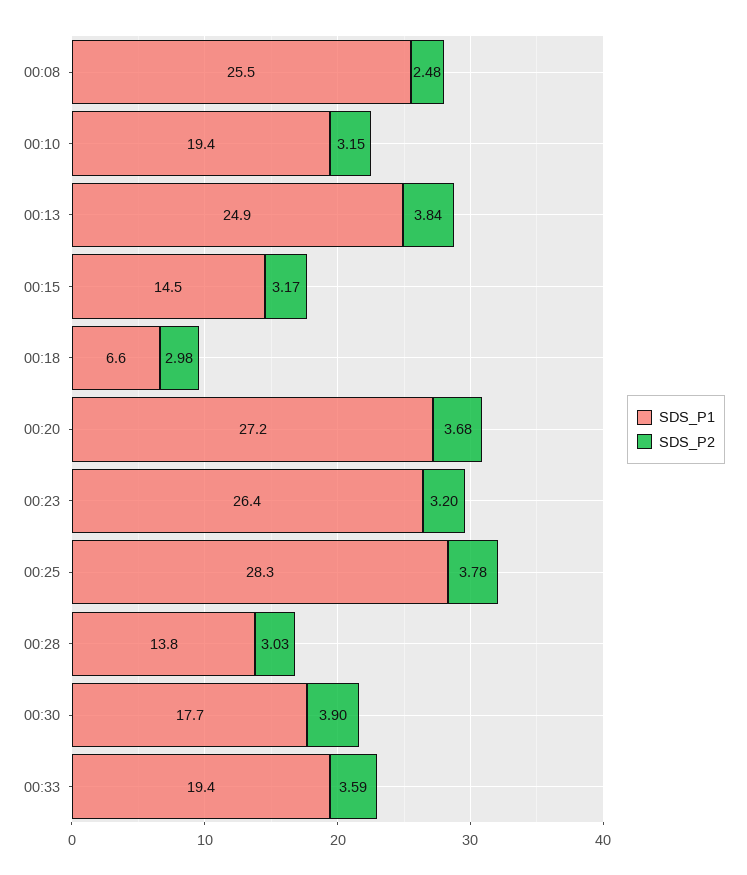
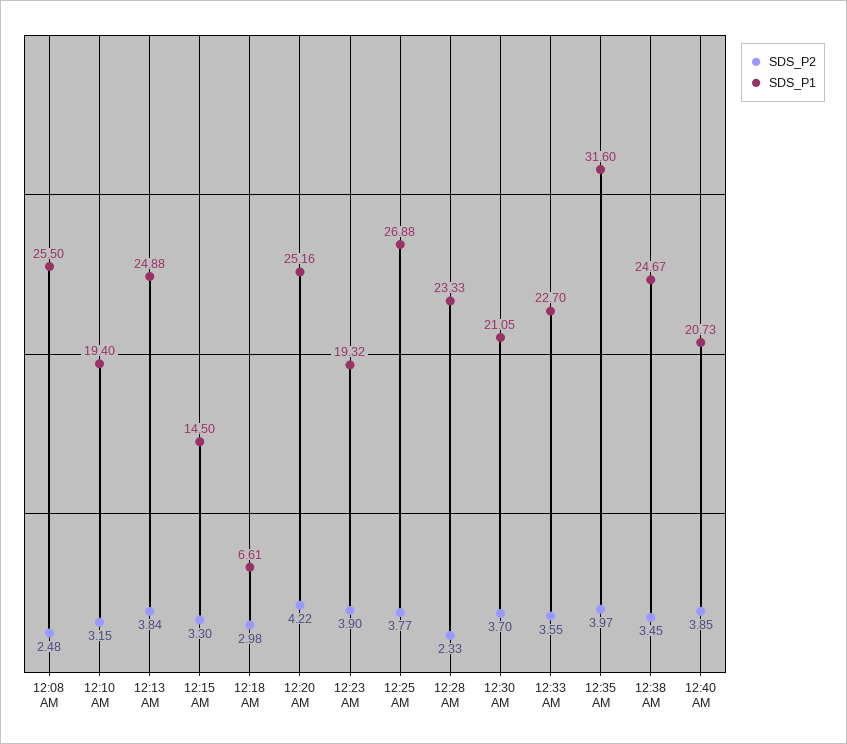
SDS_P2, 00:15: 3.17 -> 3.3
SDS_P1, 00:20: 27.2 -> 25.16
SDS_P2, 00:20: 3.68 -> 4.22
SDS_P1, 00:23: 26.4 -> 19.32
SDS_P2, 00:23: 3.2 -> 3.9
SDS_P1, 00:25: 28.3 -> 26.88
SDS_P2, 00:25: 3.78 -> 3.77
SDS_P1, 00:28: 13.8 -> 23.33
SDS_P2, 00:28: 3.03 -> 2.33
SDS_P1, 00:30: 17.7 -> 21.05
SDS_P2, 00:30: 3.9 -> 3.7
SDS_P1, 00:33: 19.4 -> 22.7
SDS_P2, 00:33: 3.59 -> 3.55
SDS_P2, 12:35 AM: none -> 3.97
SDS_P1, 12:35 AM: none -> 31.6
SDS_P2, 12:38 AM: none -> 3.45
SDS_P1, 12:38 AM: none -> 24.67
SDS_P2, 12:40 AM: none -> 3.85
SDS_P1, 12:40 AM: none -> 20.73

